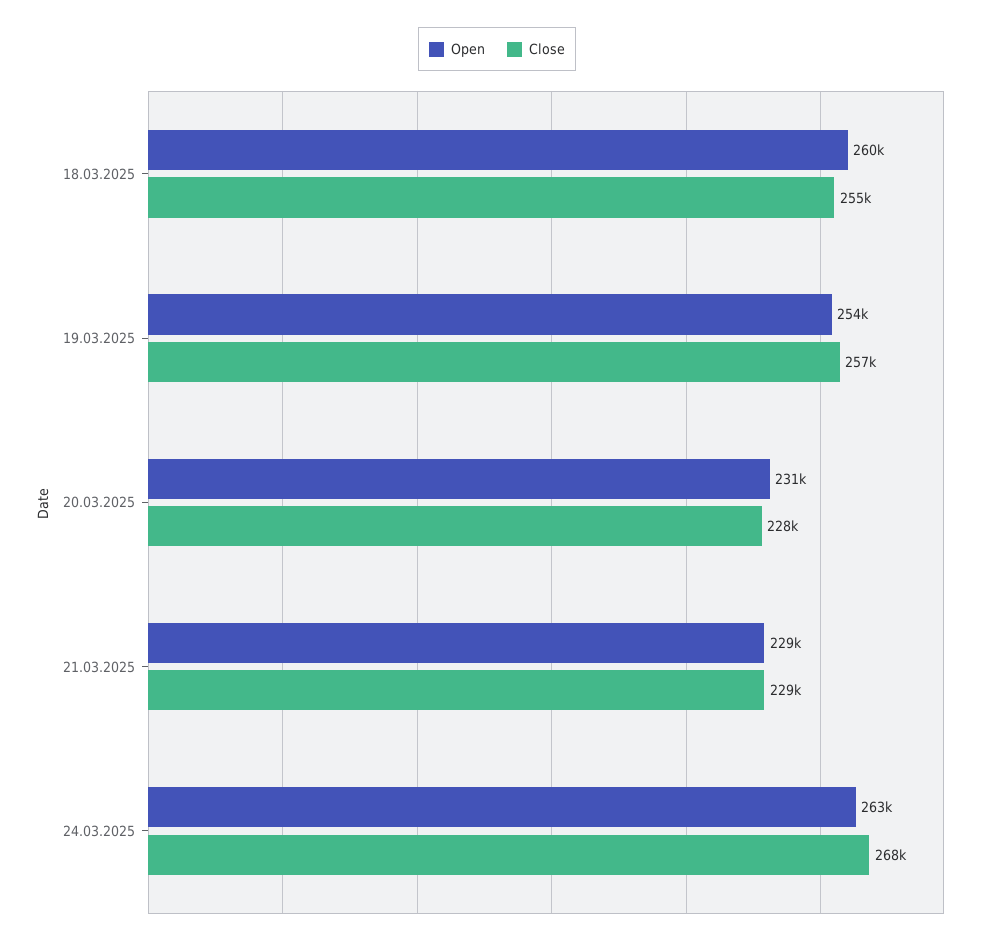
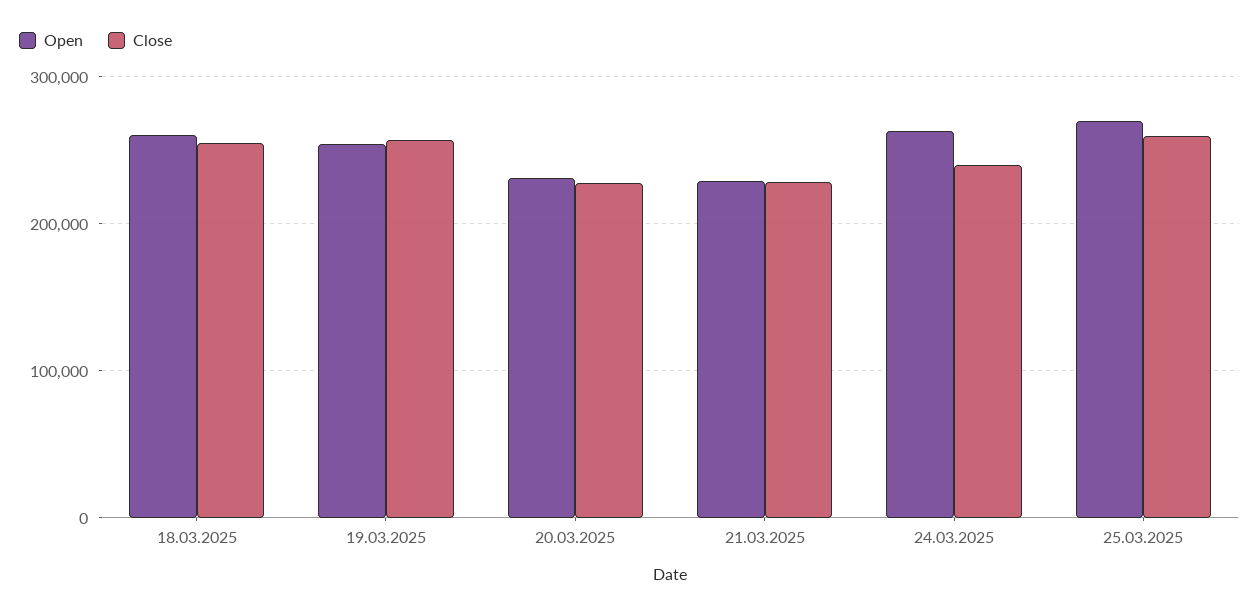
Close, 24.03.2025: 268000 -> 240000
Open, 25.03.2025: none -> 270000
Close, 25.03.2025: none -> 260000

